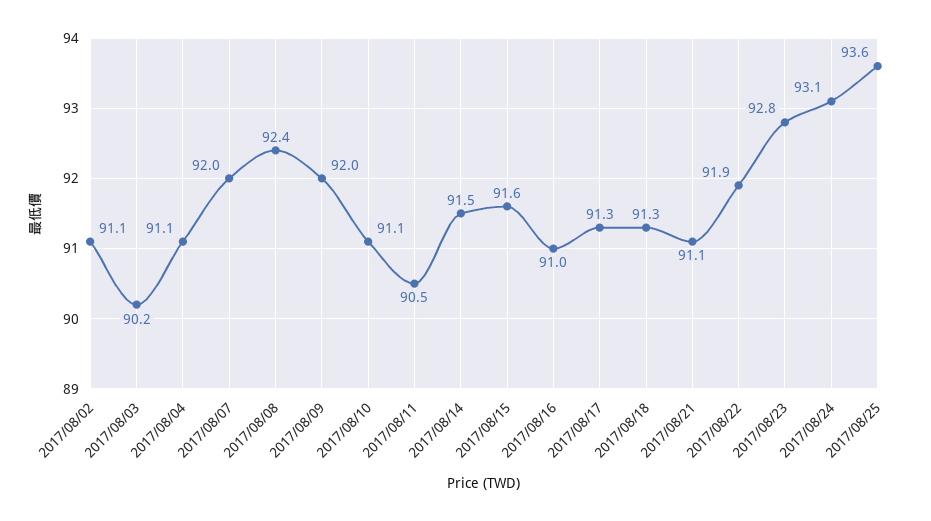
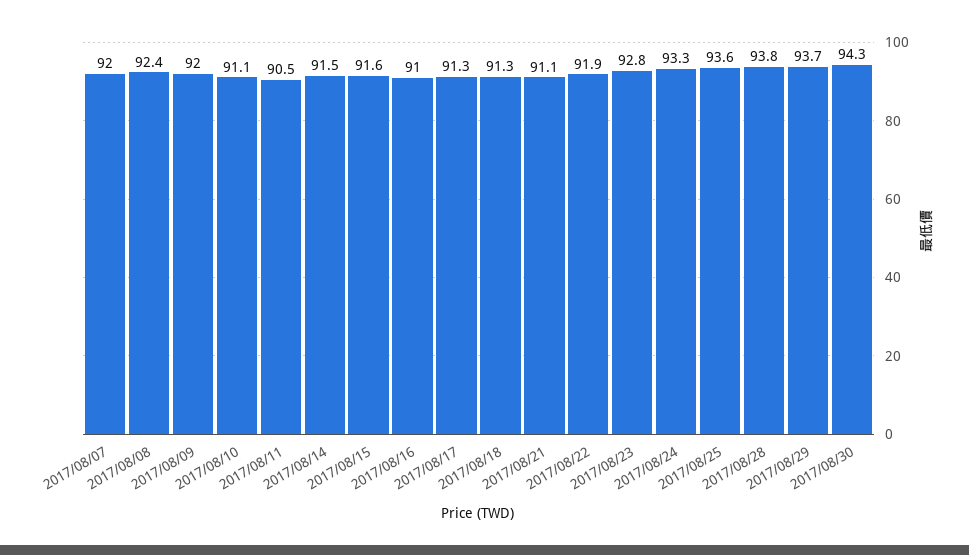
2017/08/02: 91.1 -> none
2017/08/03: 90.2 -> none
2017/08/04: 91.1 -> none
2017/08/24: 93.1 -> 93.3
2017/08/28: none -> 93.8
2017/08/29: none -> 93.7
2017/08/30: none -> 94.3

